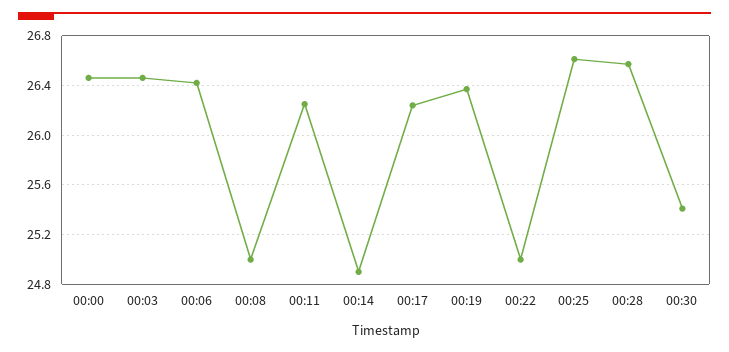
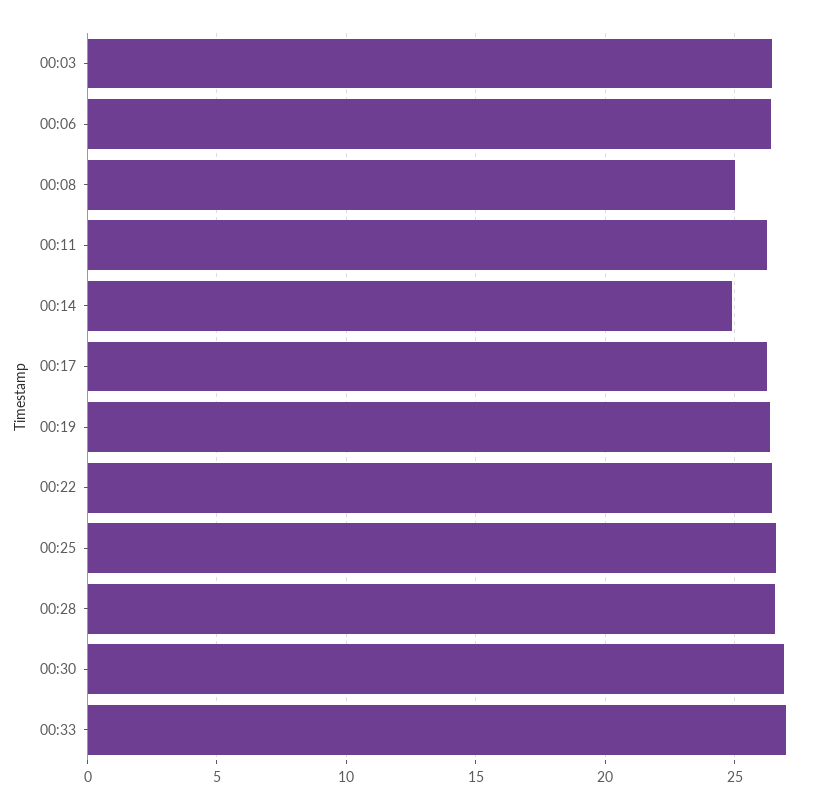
00:00: 26.45 -> none
00:22: 25 -> 26.5
00:30: 25.4 -> 27
00:33: none -> 27

